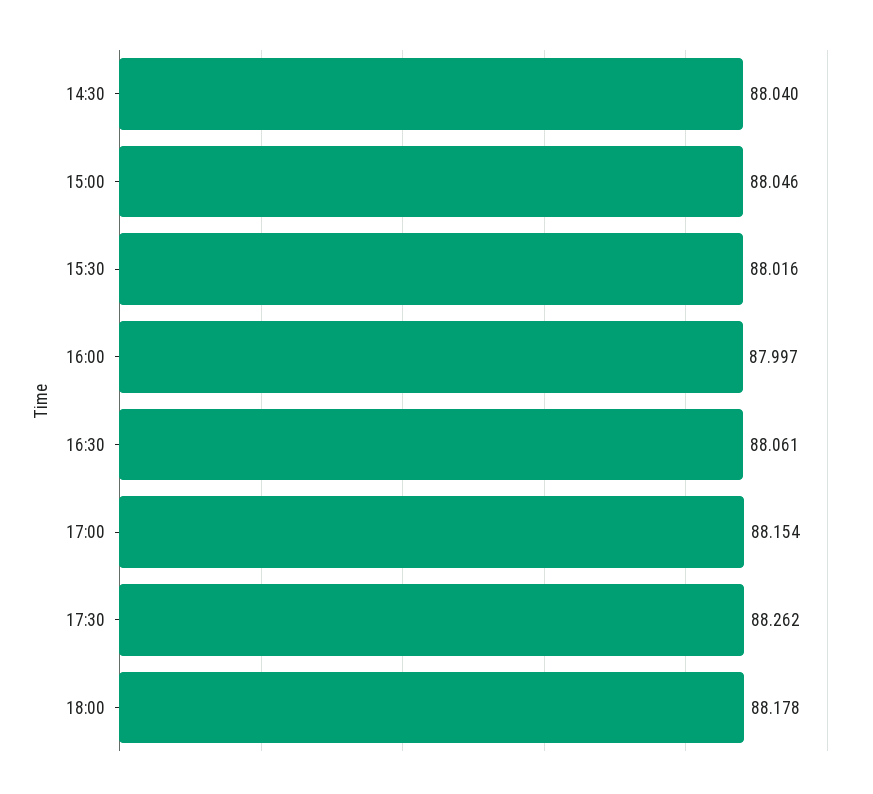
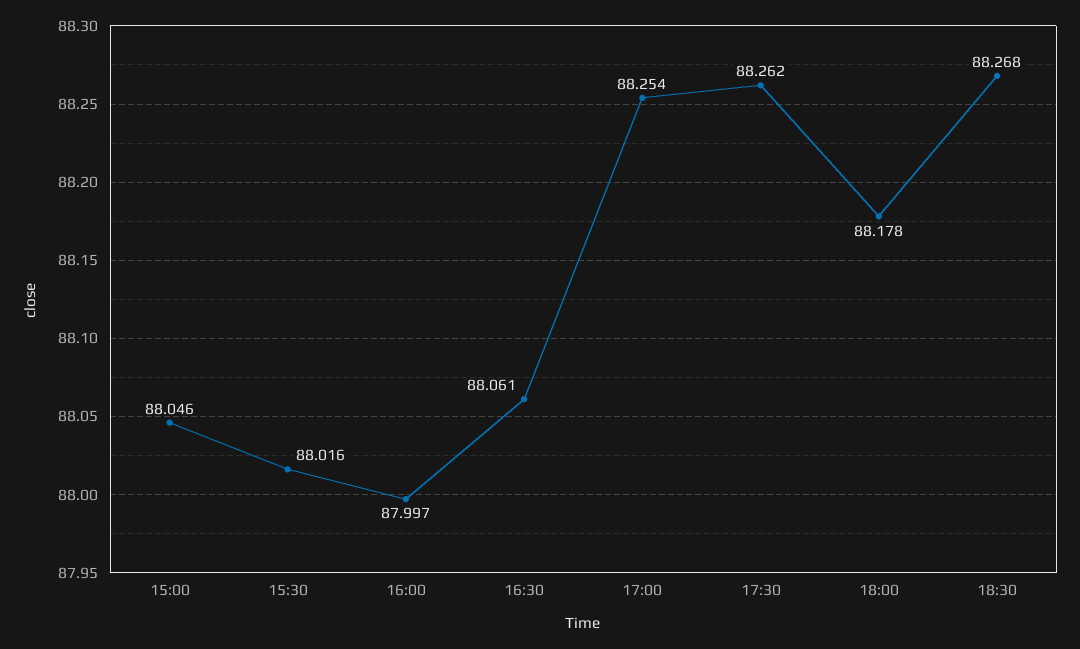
14:30: 88.04 -> none
17:00: 88.154 -> 88.254
18:30: none -> 88.268

